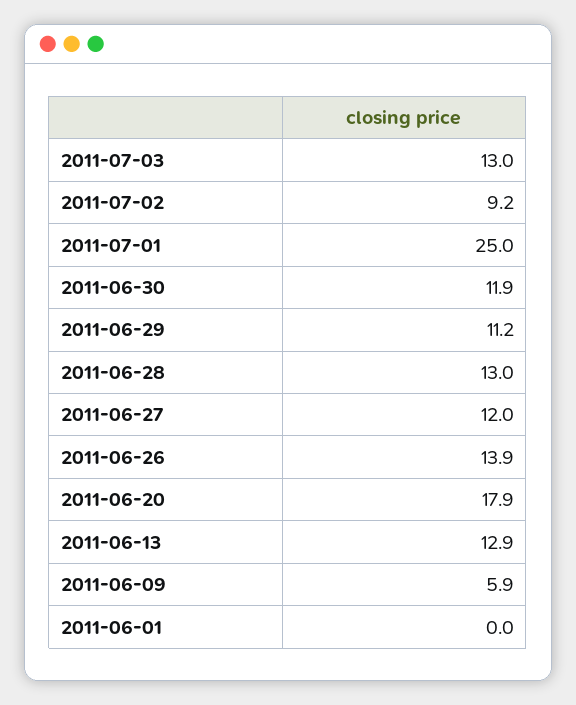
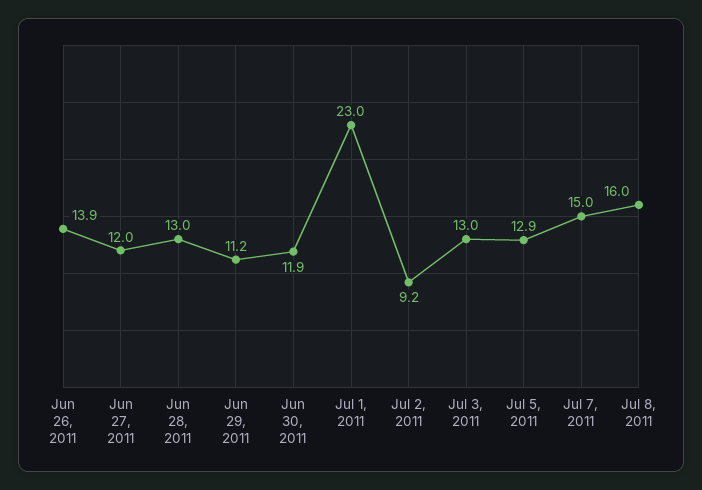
2011-07-01: 25 -> 23
2011-06-20: 17.9 -> none
2011-06-13: 12.9 -> none
2011-06-09: 5.9 -> none
2011-06-01: 0 -> none
Jul 5, 2011: none -> 12.9
Jul 7, 2011: none -> 15
Jul 8, 2011: none -> 16

